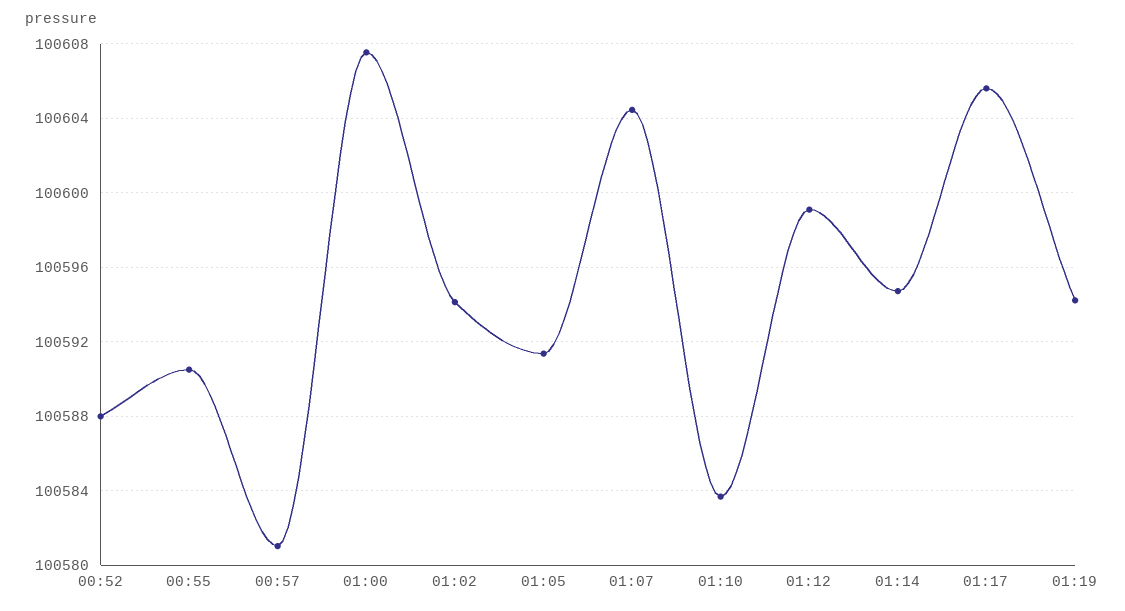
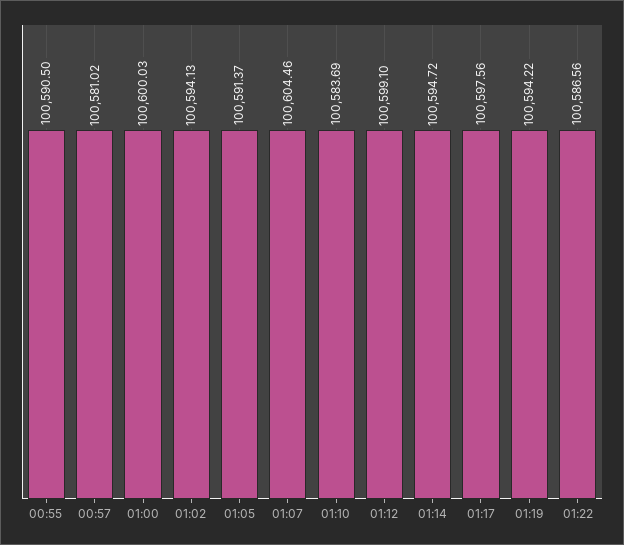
00:52: 100588 -> none
01:00: 100607.5 -> 100600.03
01:17: 100605.5 -> 100597.56
01:22: none -> 100586.56

